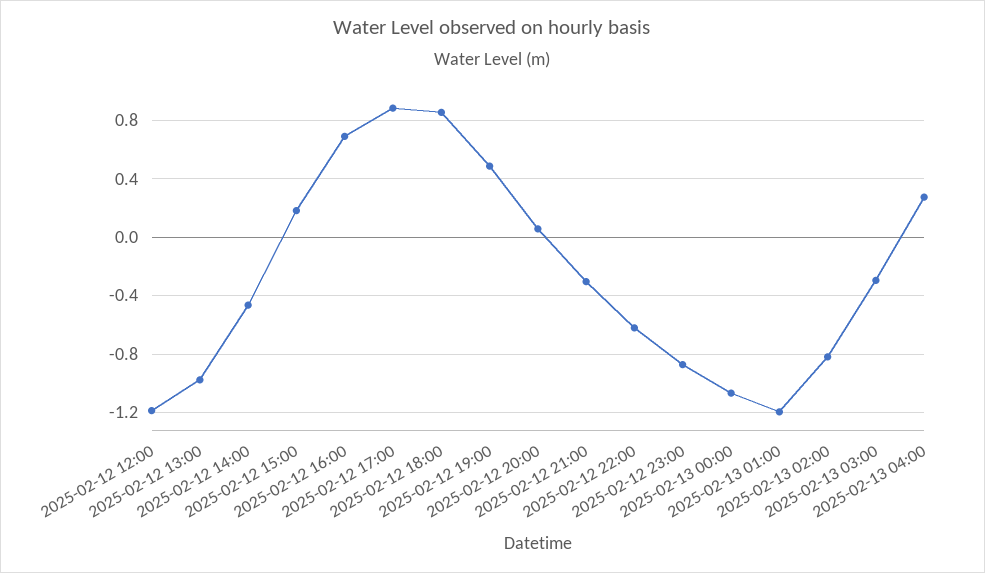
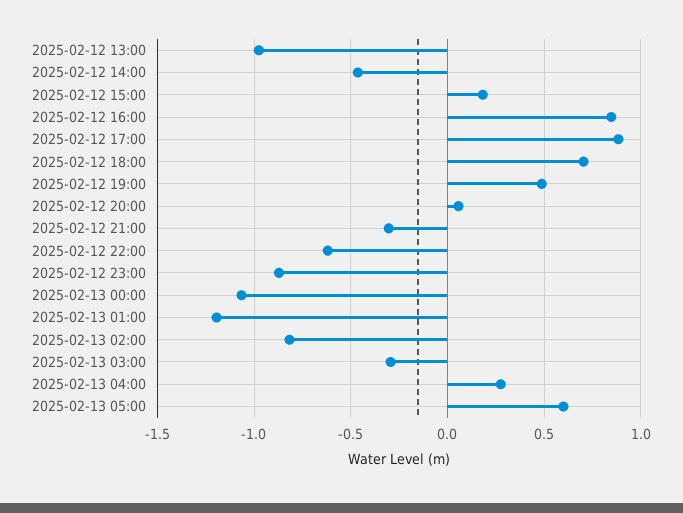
2025-02-12 12:00: -1.2 -> none
2025-02-12 16:00: 0.7 -> 0.85
2025-02-12 18:00: 0.85 -> 0.7
2025-02-13 05:00: none -> 0.6

